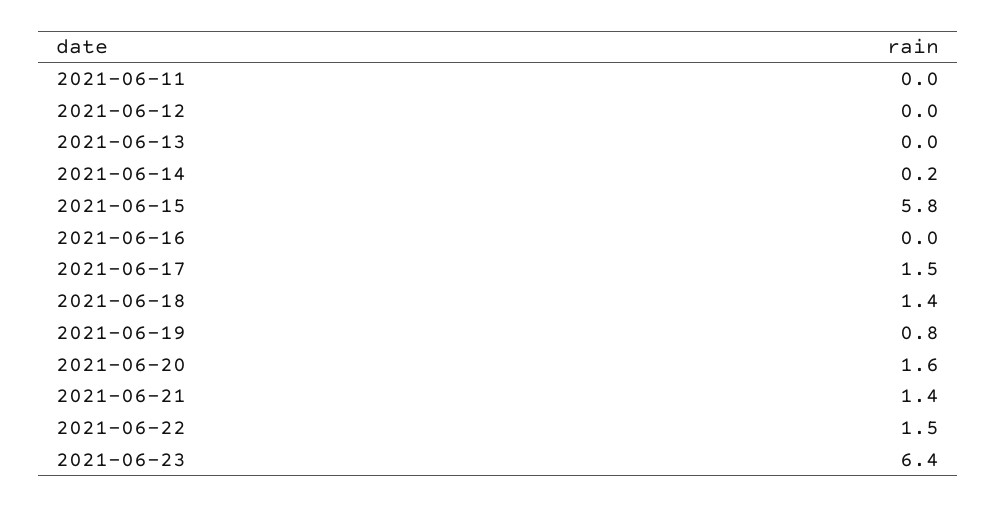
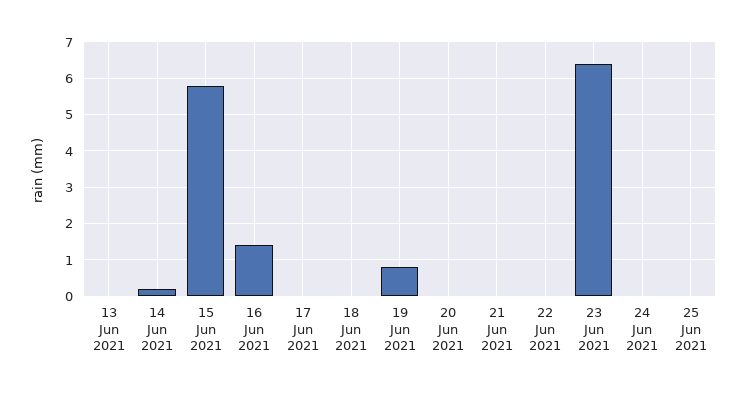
2021-06-11: 0 -> none
2021-06-12: 0 -> none
2021-06-16: 0 -> 1.5
2021-06-17: 1.5 -> 0
2021-06-18: 1.4 -> 0
2021-06-20: 1.6 -> 0
2021-06-21: 1.4 -> 0
2021-06-22: 1.5 -> 0
24 Jun 2021: none -> 0
25 Jun 2021: none -> 0

